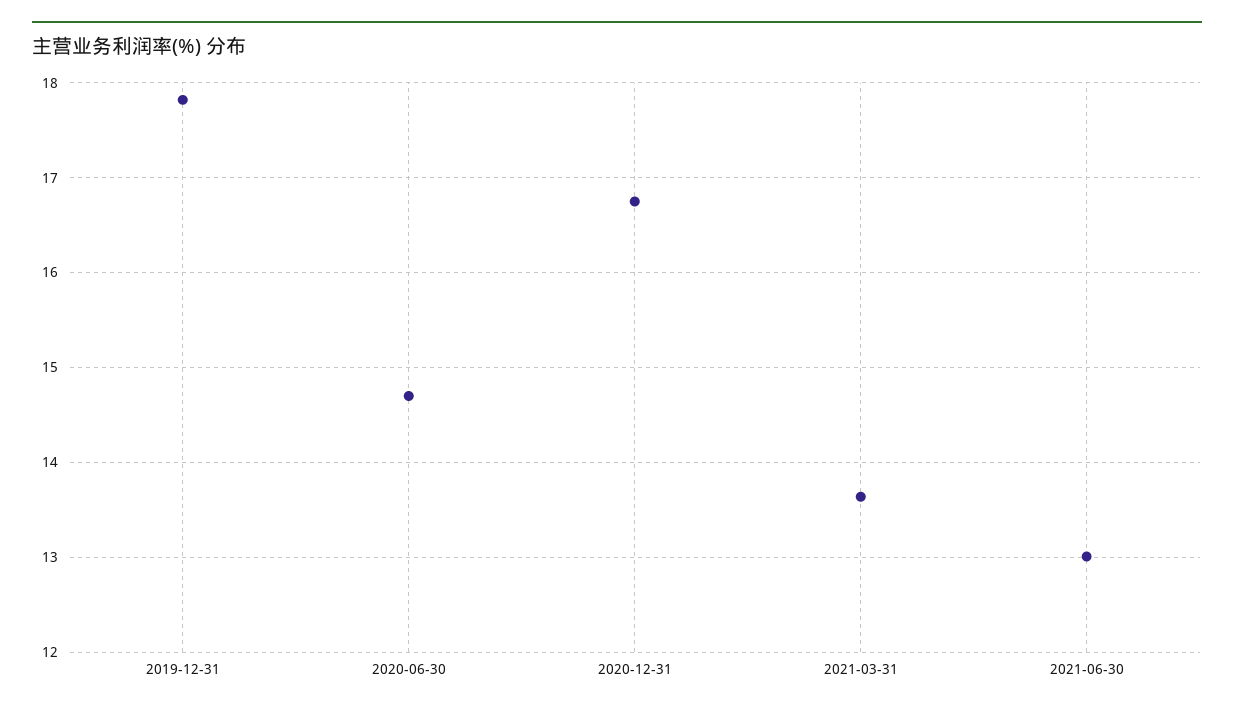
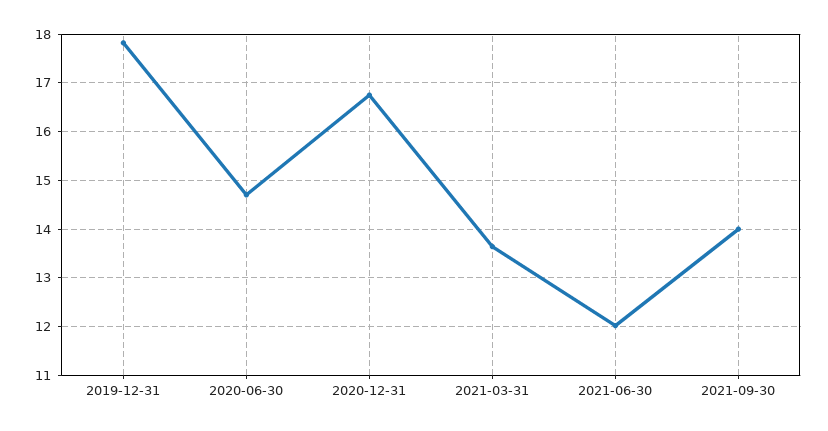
2021-06-30: 13 -> 12
2021-09-30: none -> 14

